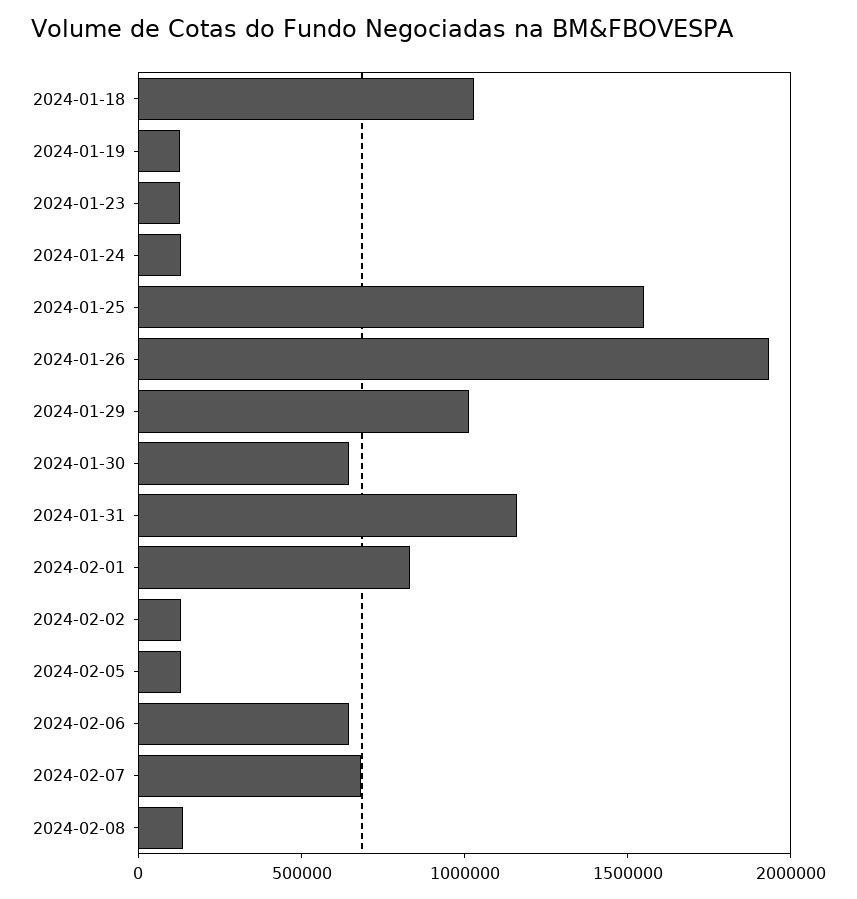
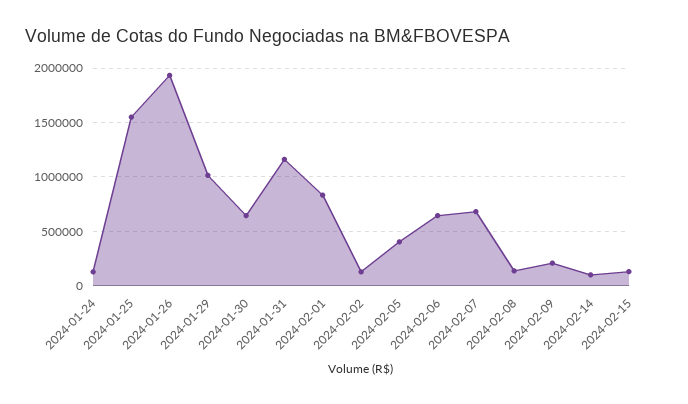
2024-01-18: 1000000 -> none
2024-01-19: 100000 -> none
2024-01-23: 100000 -> none
2024-02-05: 100000 -> 400000
2024-02-09: none -> 200000
2024-02-14: none -> 100000
2024-02-15: none -> 100000

